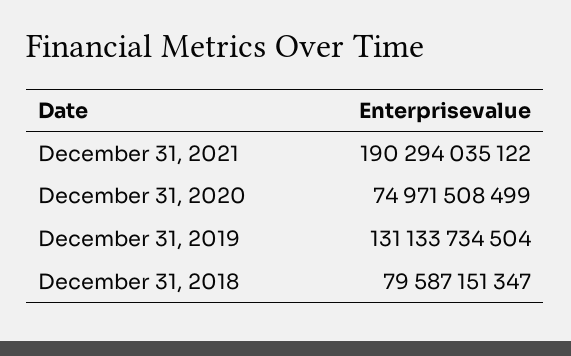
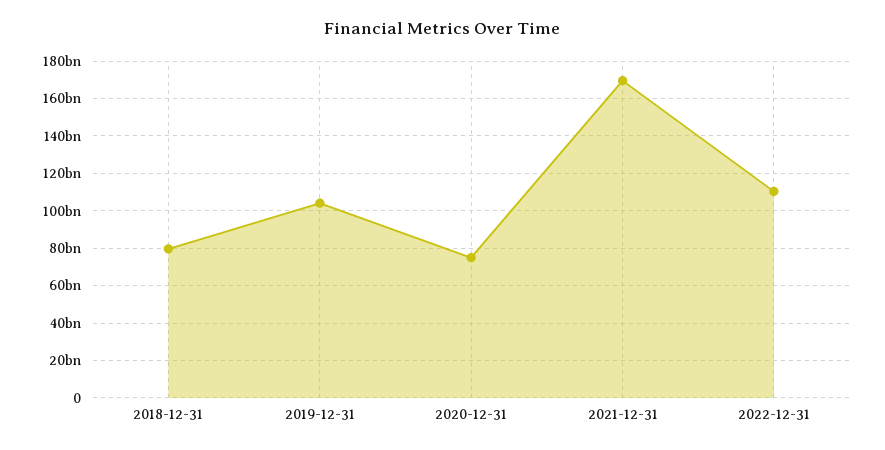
December 31, 2021: 190294035122 -> 170000000000
December 31, 2019: 131133734504 -> 105000000000
2022-12-31: none -> 110000000000

